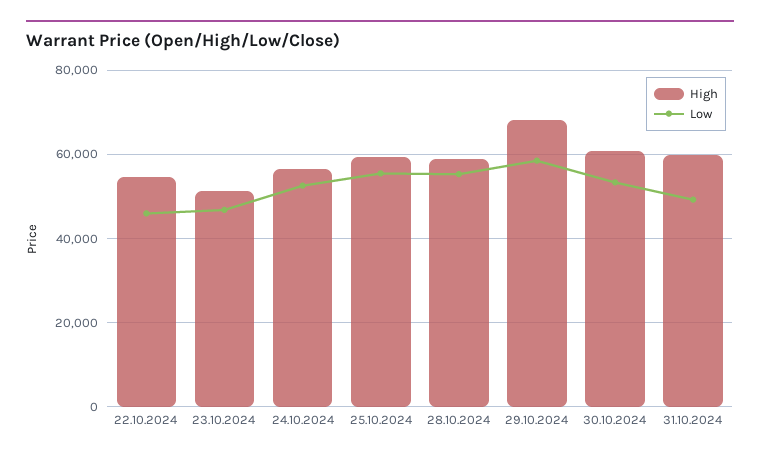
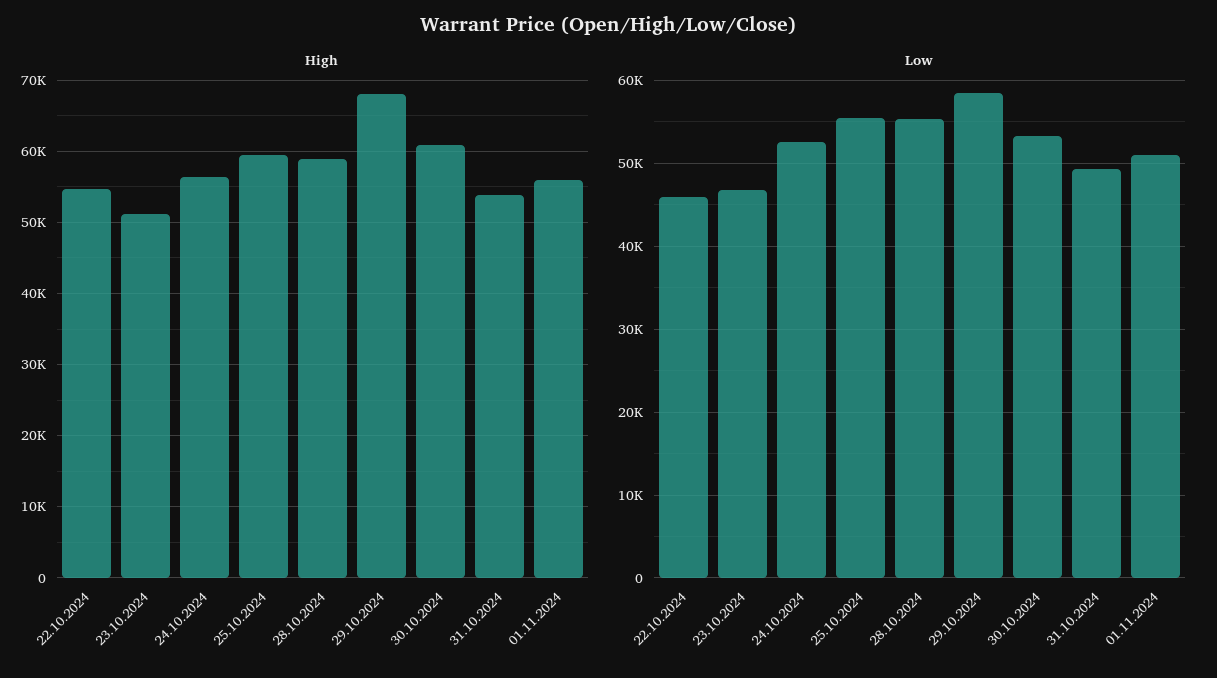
High, 31.10.2024: 60000 -> 54000
High, 01.11.2024: none -> 56000
Low, 01.11.2024: none -> 51000

